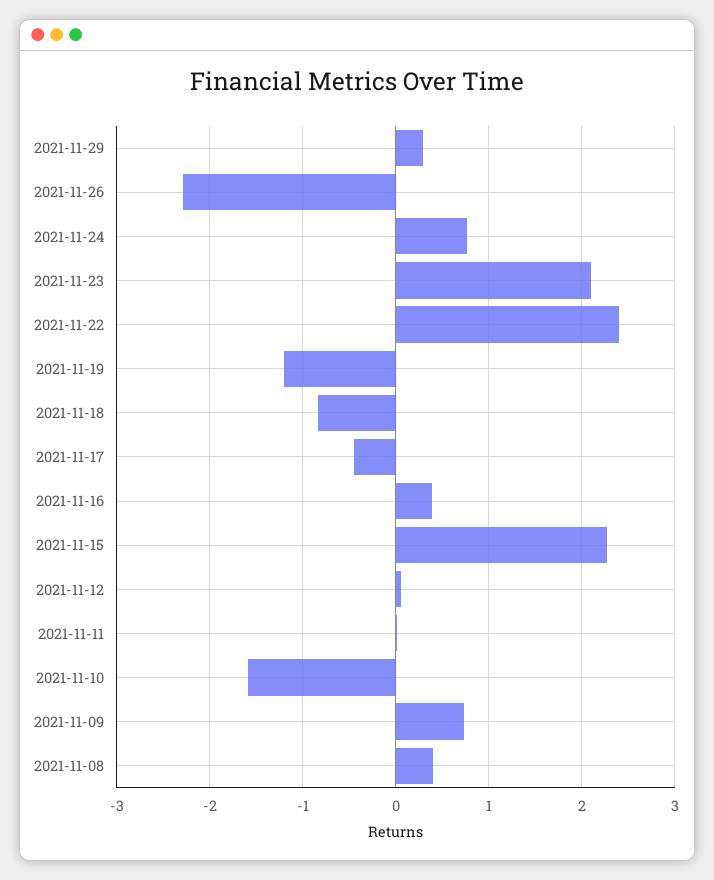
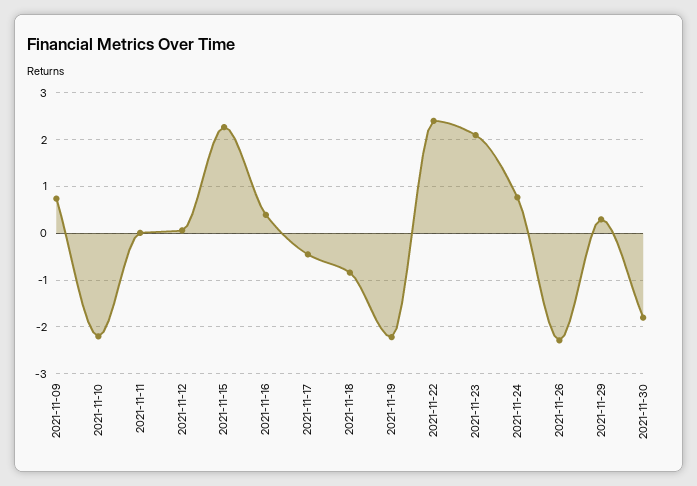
2021-11-19: -1.2 -> -2.2
2021-11-10: -1.6 -> -2.2
2021-11-08: 0.4 -> none
2021-11-30: none -> -1.8

